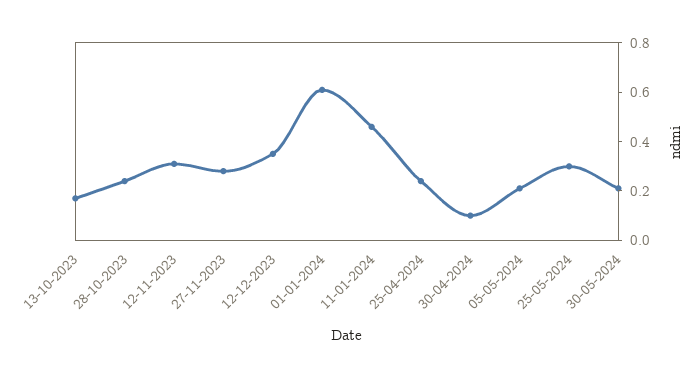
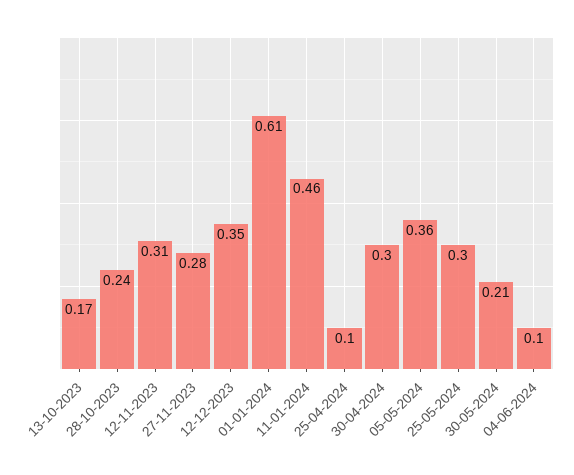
25-04-2024: 0.25 -> 0.1
30-04-2024: 0.1 -> 0.3
05-05-2024: 0.2 -> 0.36
04-06-2024: none -> 0.1

